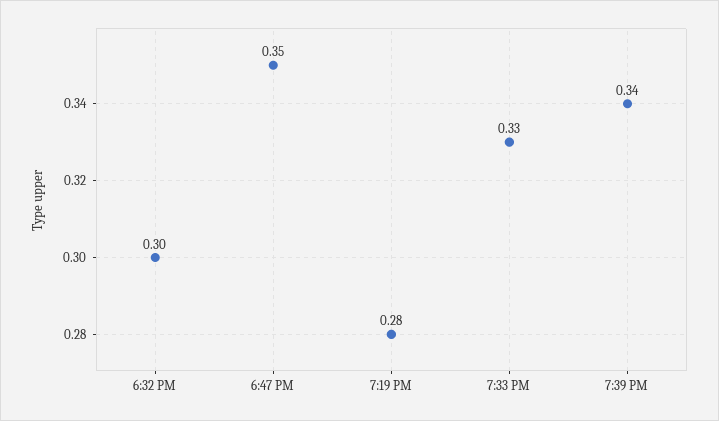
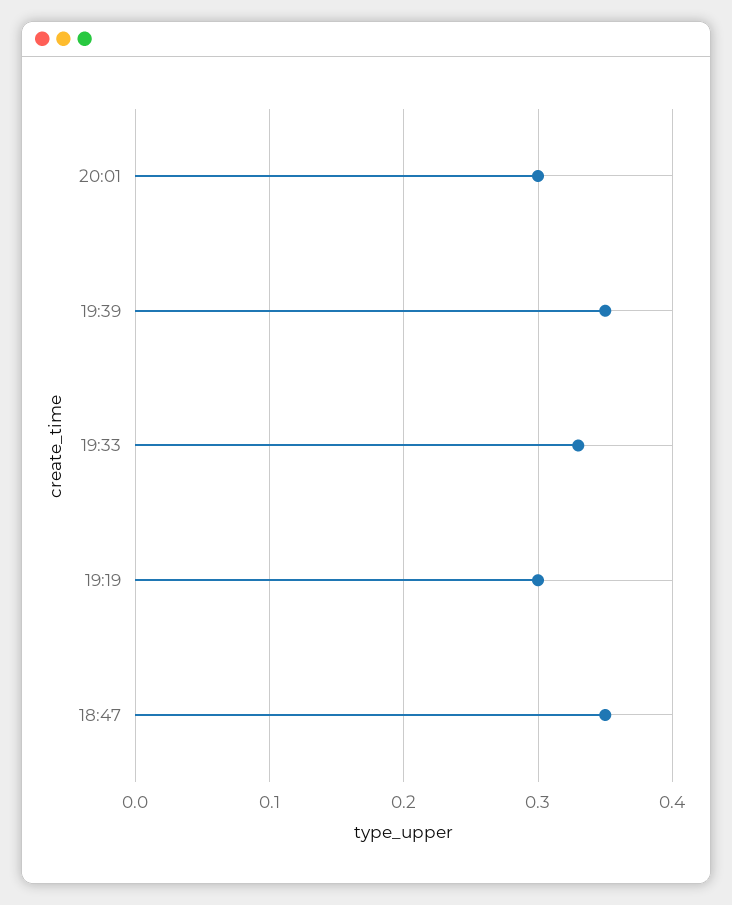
6:32 PM: 0.3 -> none
7:19 PM: 0.28 -> 0.3
7:39 PM: 0.34 -> 0.35
20:01: none -> 0.3

